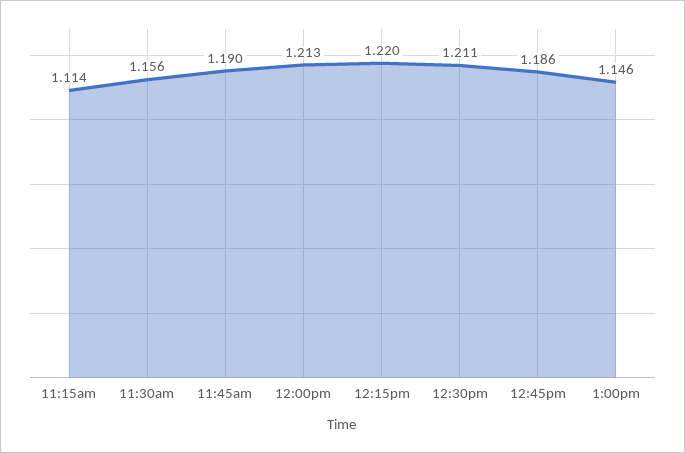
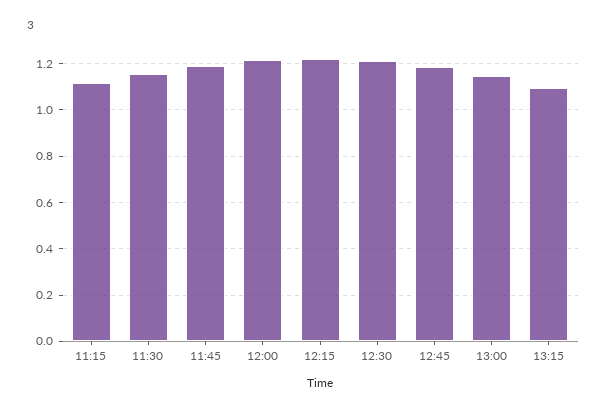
13:15: none -> 1.1

